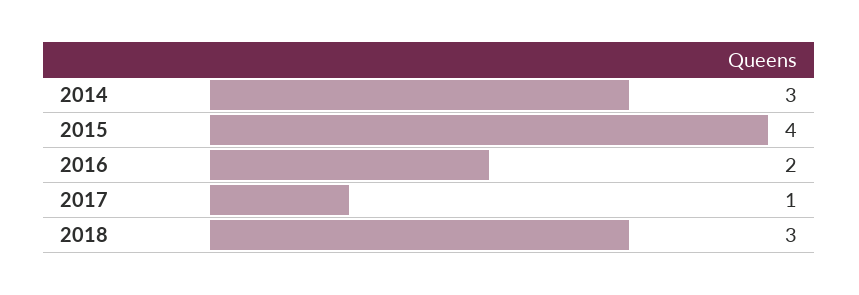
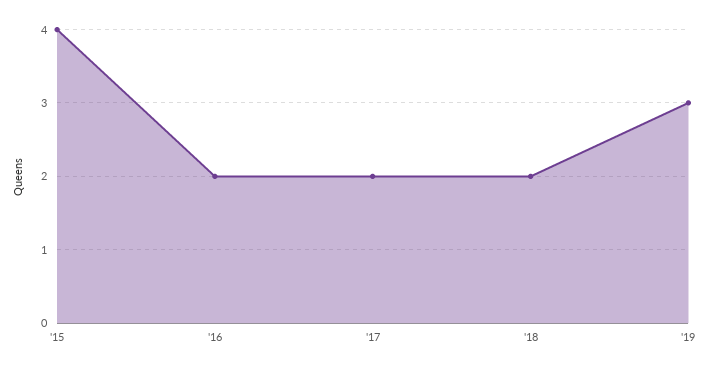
2014: 3 -> none
2017: 1 -> 2
2018: 3 -> 2
'19: none -> 3

